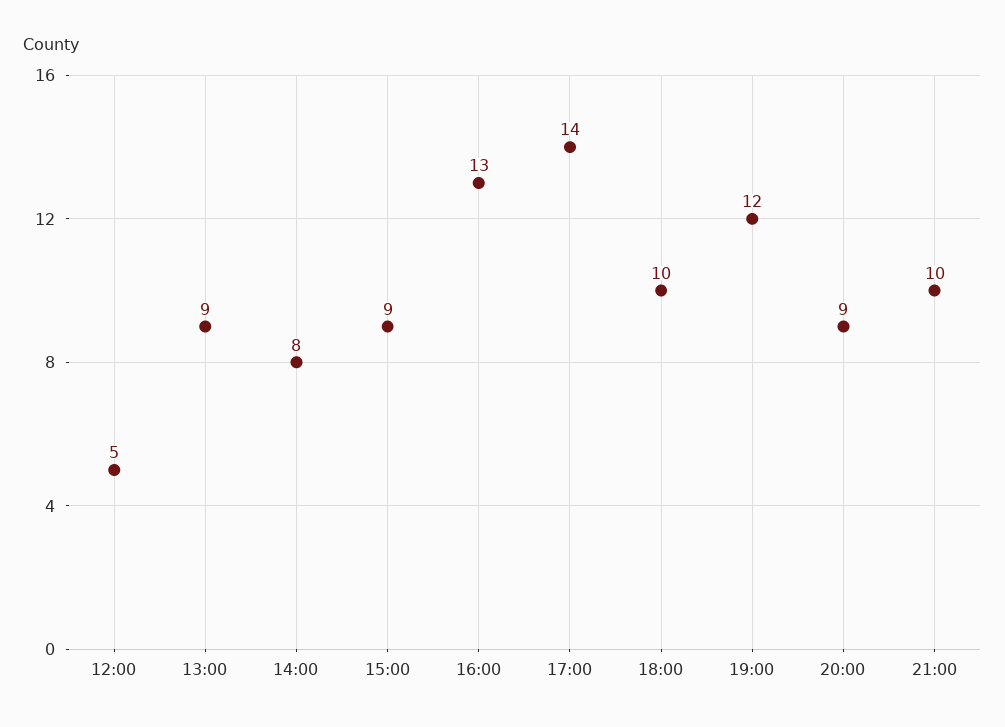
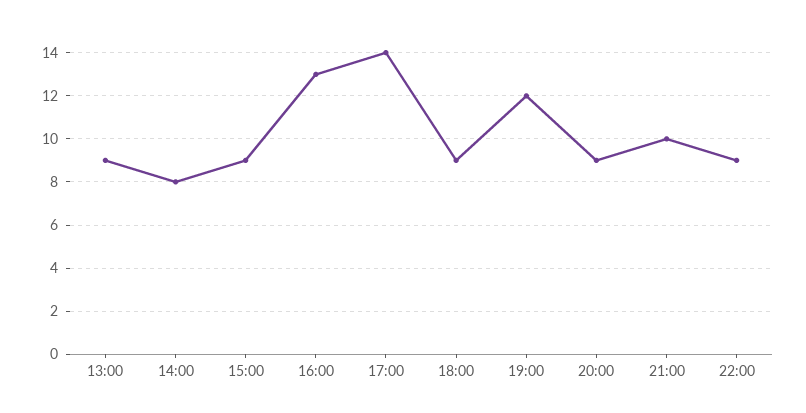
12:00: 5 -> none
18:00: 10 -> 9
22:00: none -> 9

